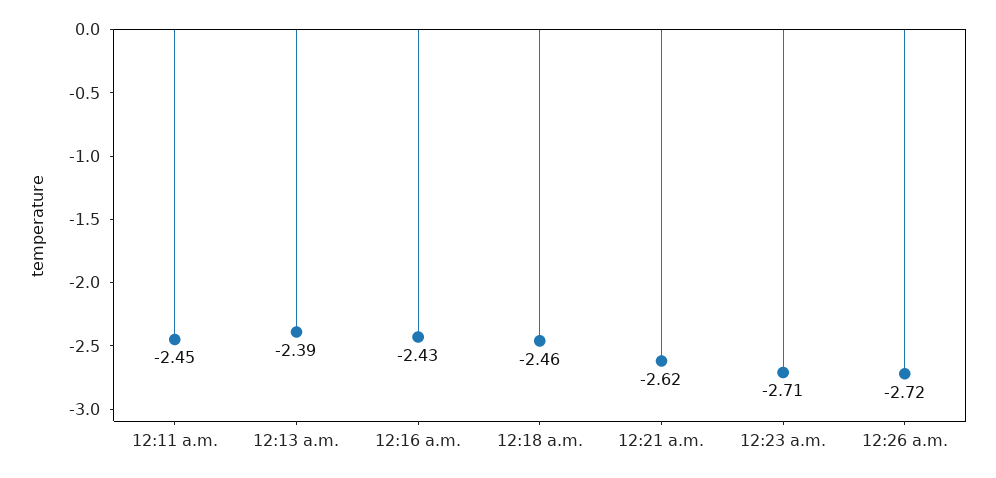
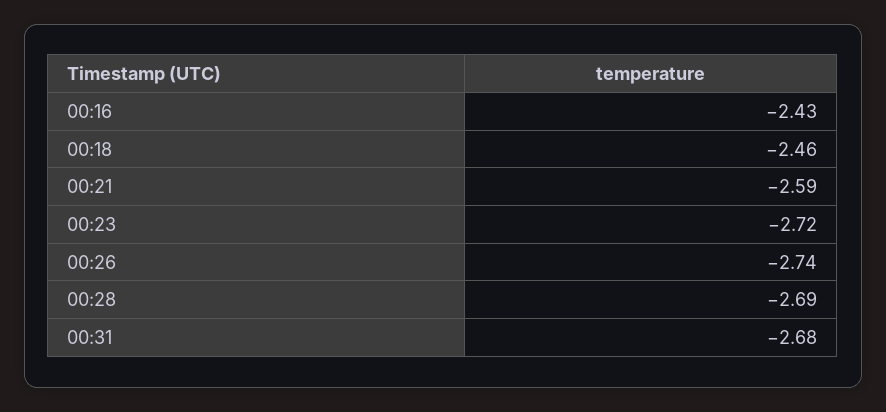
12:11 a.m.: -2.45 -> none
12:13 a.m.: -2.39 -> none
12:21 a.m.: -2.62 -> -2.59
12:23 a.m.: -2.71 -> -2.72
12:26 a.m.: -2.72 -> -2.74
00:28: none -> -2.69
00:31: none -> -2.68

